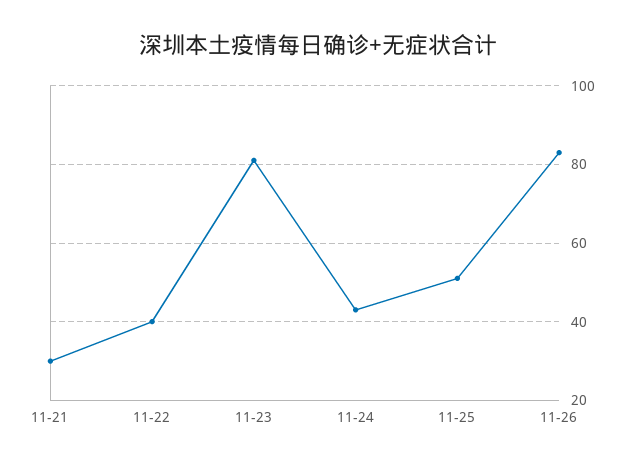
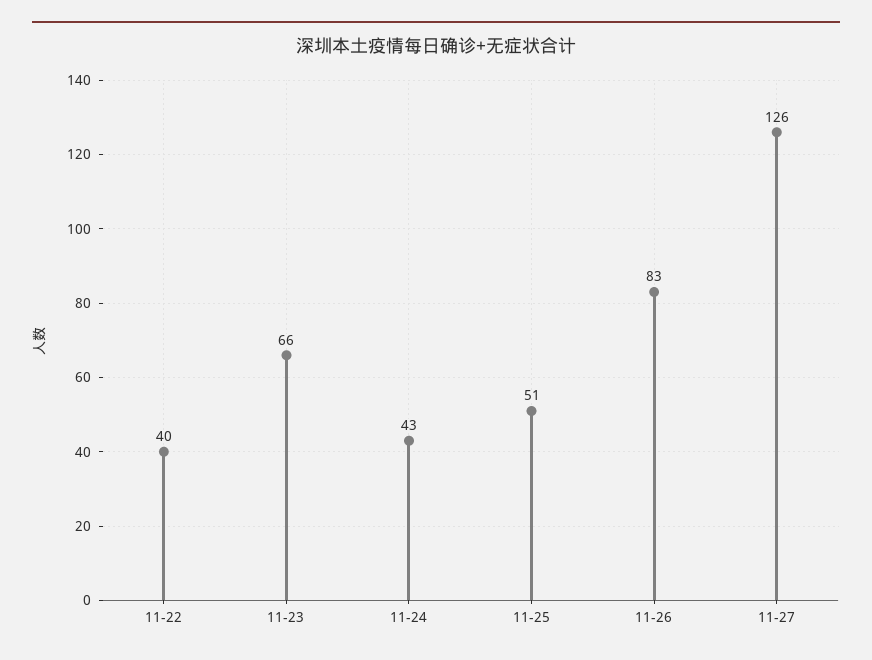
11-21: 30 -> none
11-23: 80 -> 66
11-27: none -> 126

